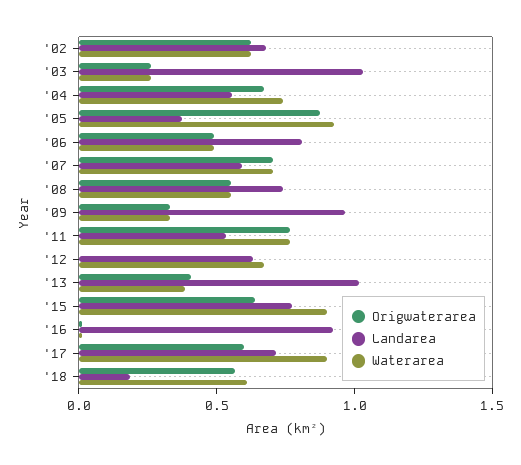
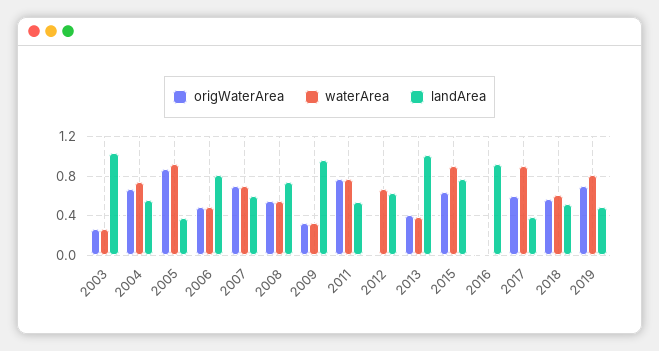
Origwaterarea, '02: 0.6 -> none
Landarea, '02: 0.7 -> none
Waterarea, '02: 0.6 -> none
Landarea, '17: 0.7 -> 0.4
Landarea, '18: 0.2 -> 0.5
Origwaterarea, 2019: none -> 0.7
Waterarea, 2019: none -> 0.8
Landarea, 2019: none -> 0.5

